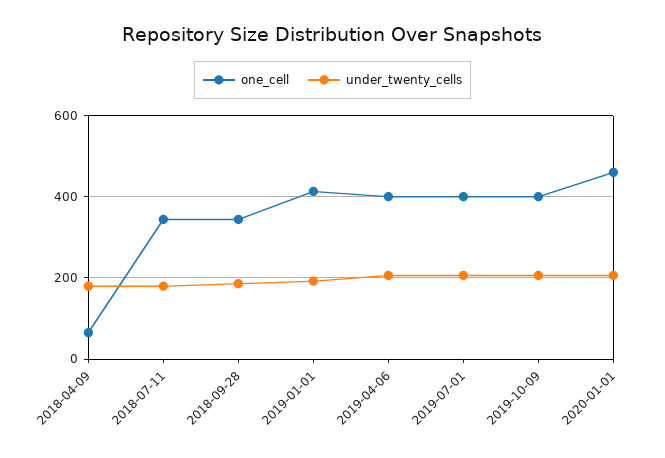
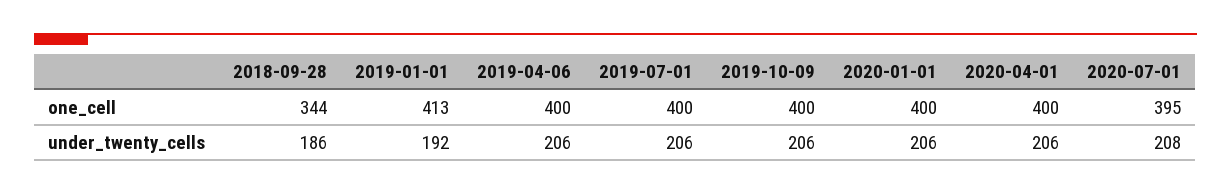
one_cell, 2018-04-09: 60 -> none
under_twenty_cells, 2018-04-09: 180 -> none
one_cell, 2018-07-11: 340 -> none
under_twenty_cells, 2018-07-11: 180 -> none
one_cell, 2020-01-01: 460 -> 400
one_cell, 2020-04-01: none -> 400
one_cell, 2020-07-01: none -> 395
under_twenty_cells, 2020-04-01: none -> 206
under_twenty_cells, 2020-07-01: none -> 208

